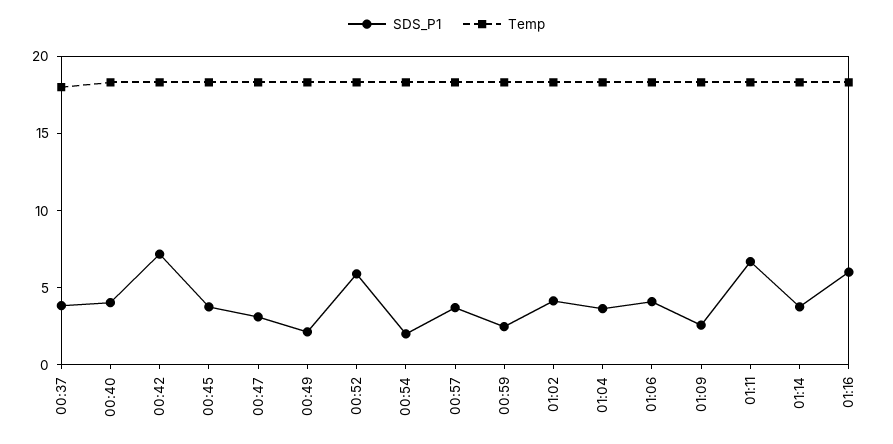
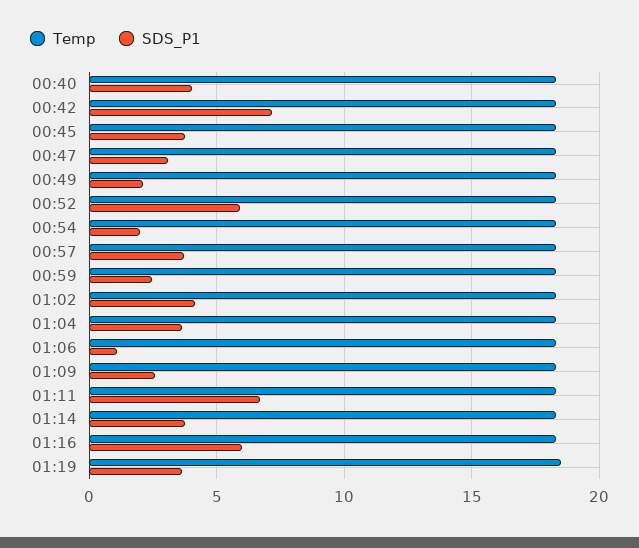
SDS_P1, 00:37: 4 -> none
Temp, 00:37: 18 -> none
SDS_P1, 01:06: 4 -> 1
Temp, 01:19: none -> 18.5
SDS_P1, 01:19: none -> 3.5

